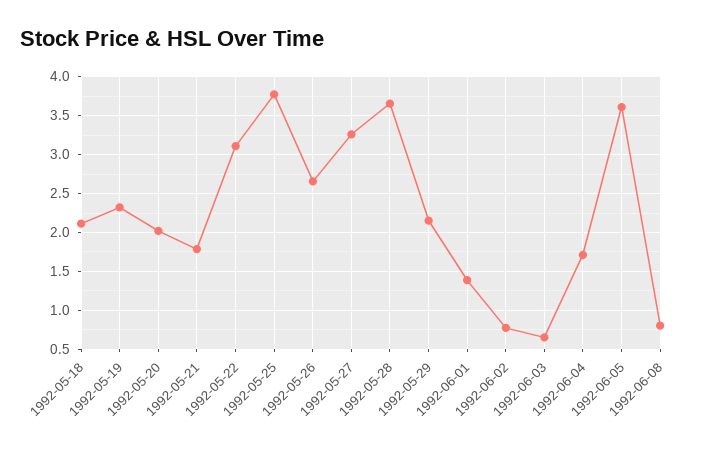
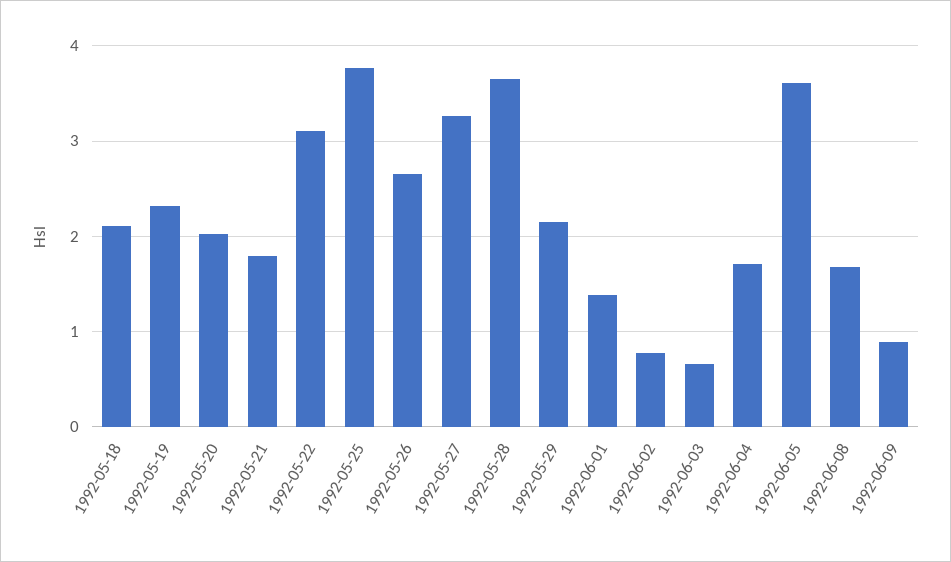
1992-06-08: 0.8 -> 1.7
1992-06-09: none -> 0.9

